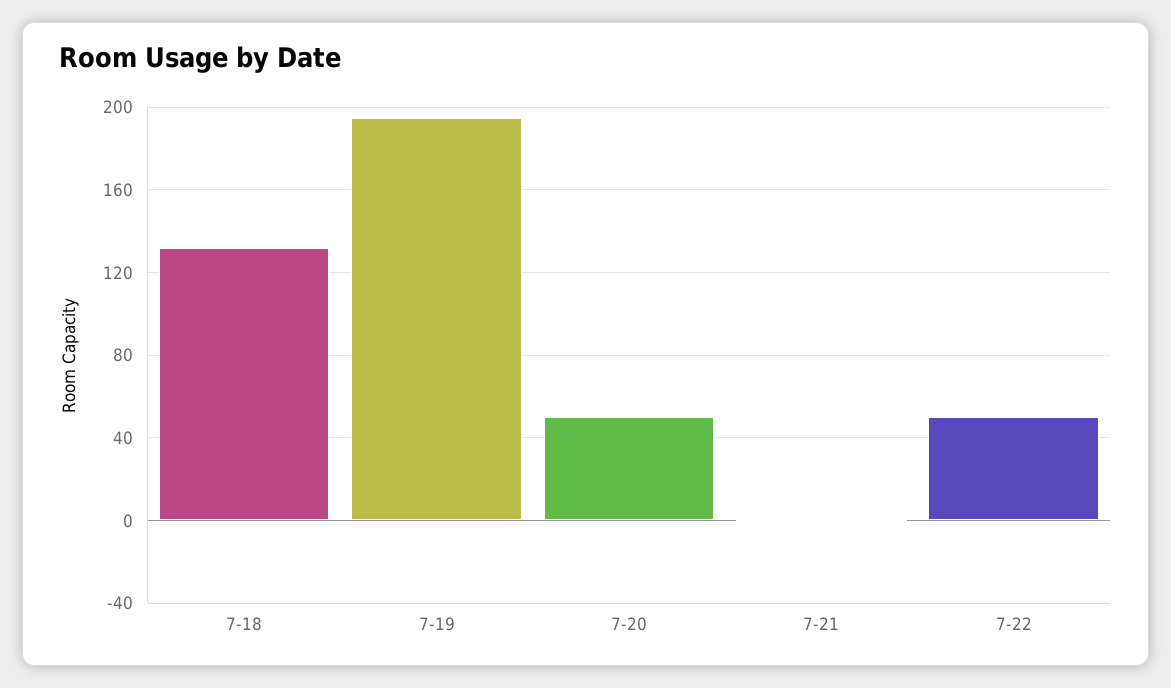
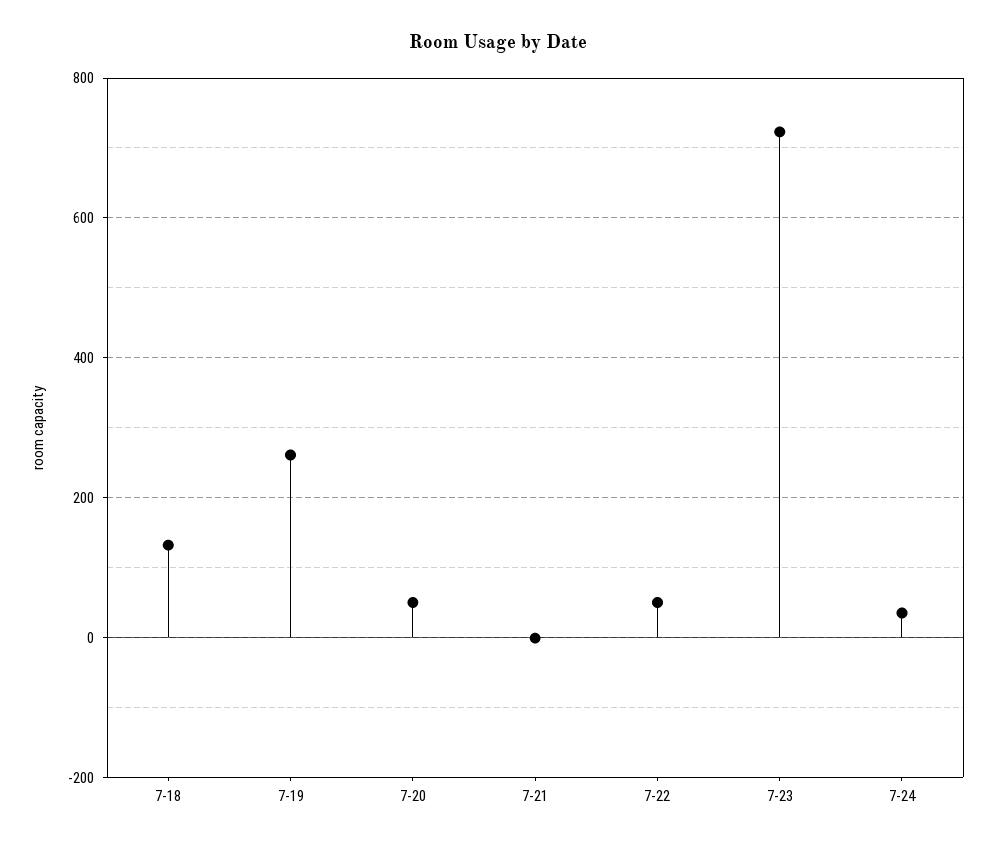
7-19: 195 -> 260
7-23: none -> 720
7-24: none -> 40

